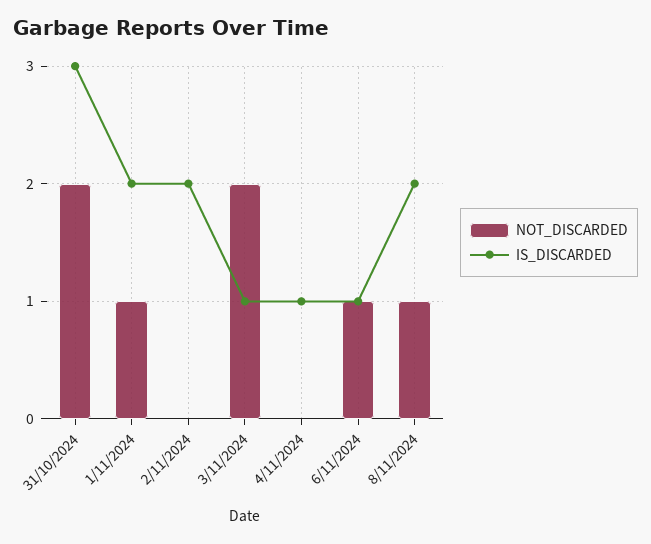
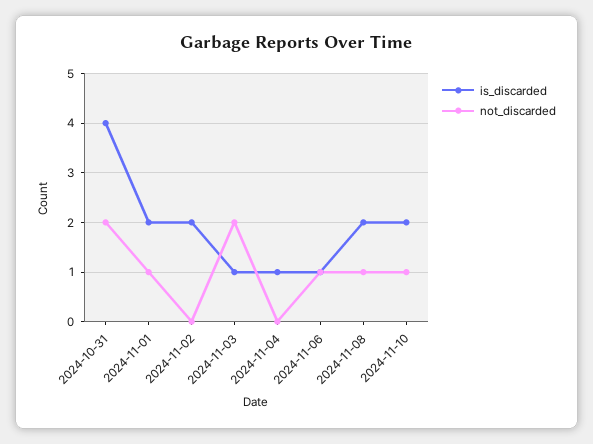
IS_DISCARDED, 31/10/2024: 3 -> 4
IS_DISCARDED, 2024-11-10: none -> 2
NOT_DISCARDED, 2024-11-10: none -> 1

